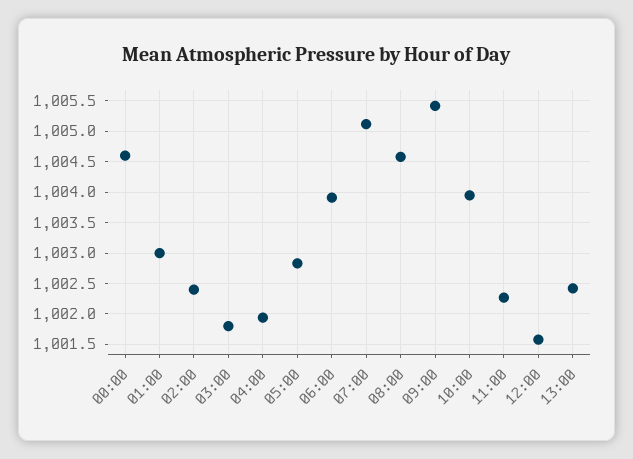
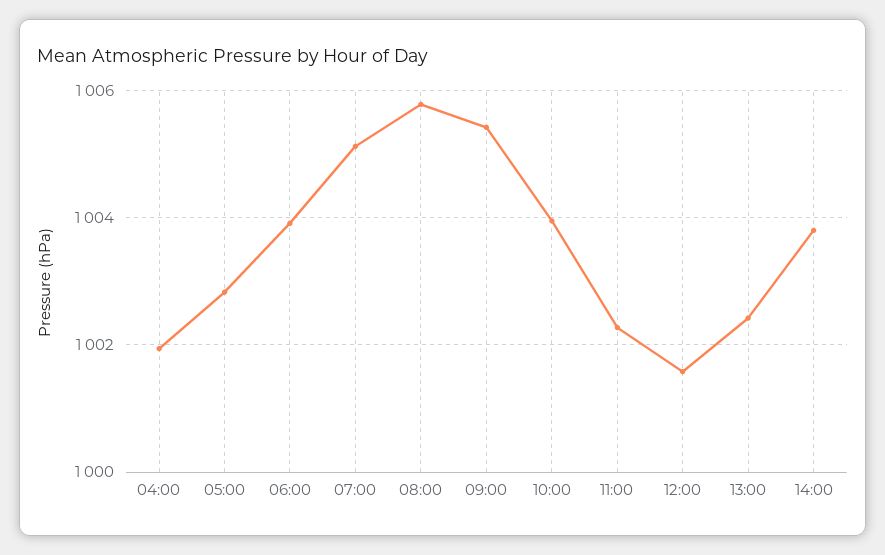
00:00: 1004.6 -> none
01:00: 1003 -> none
02:00: 1002.4 -> none
03:00: 1001.8 -> none
08:00: 1004.6 -> 1005.8
14:00: none -> 1003.8

